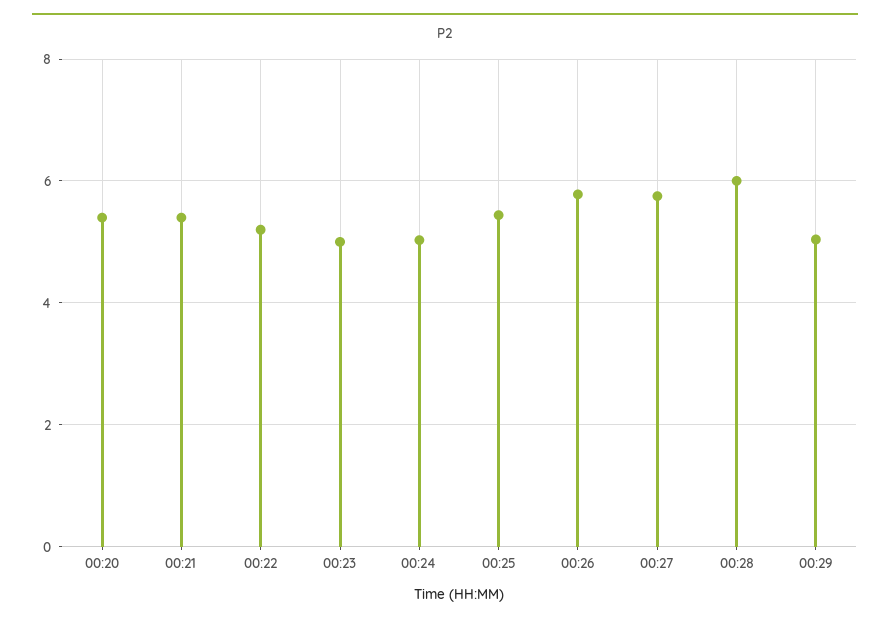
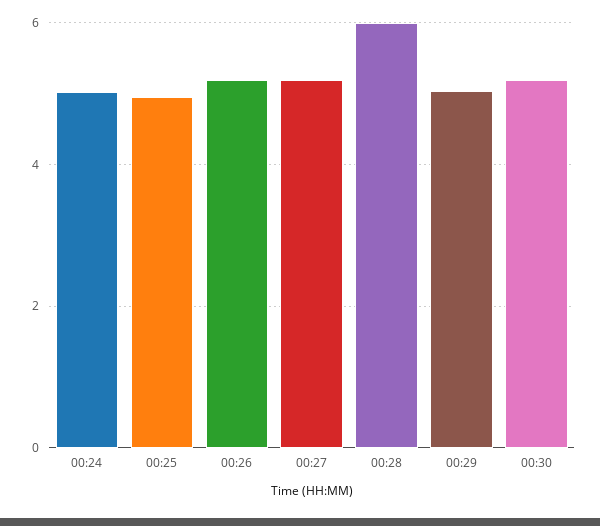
00:20: 5.4 -> none
00:21: 5.4 -> none
00:22: 5.2 -> none
00:23: 5 -> none
00:25: 5.4 -> 5
00:26: 5.8 -> 5.2
00:27: 5.8 -> 5.2
00:30: none -> 5.2

